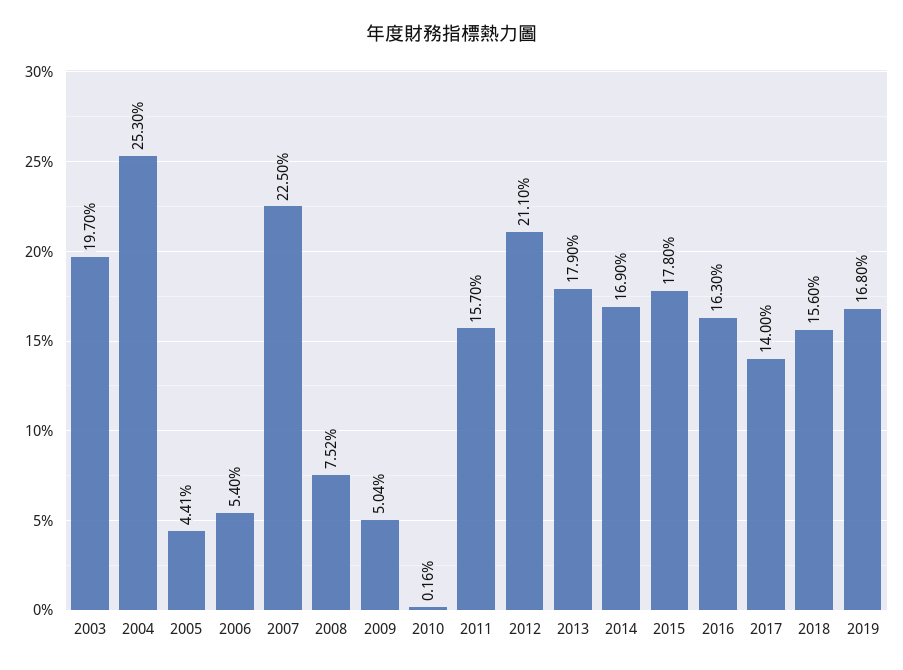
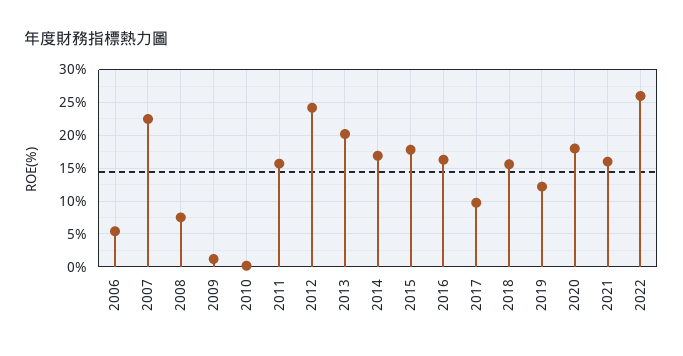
2003: 19.7 -> none
2004: 25.3 -> none
2005: 4.41 -> none
2009: 5.04 -> 1
2012: 21.1 -> 24
2013: 17.9 -> 20
2017: 14 -> 10
2019: 16.8 -> 12
2020: none -> 18
2021: none -> 16
2022: none -> 26

